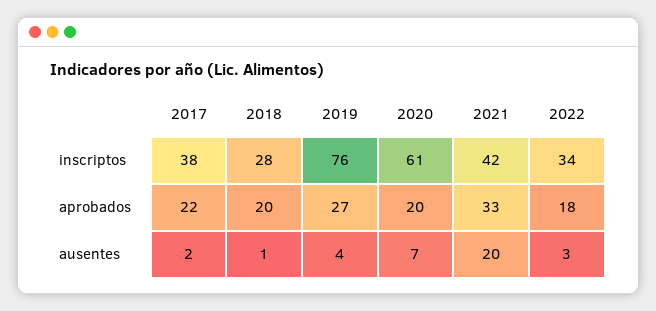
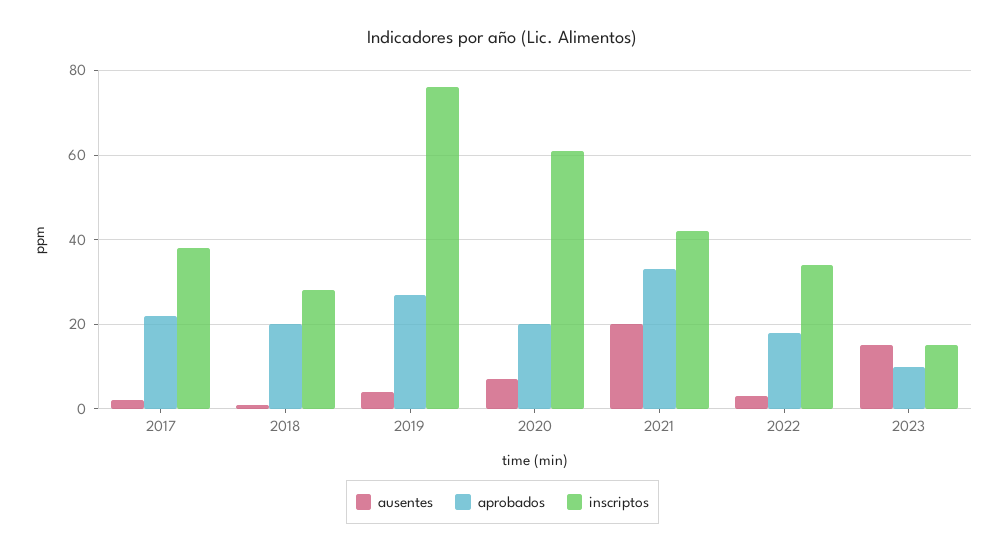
ausentes, 2023: none -> 15
aprobados, 2023: none -> 10
inscriptos, 2023: none -> 15

